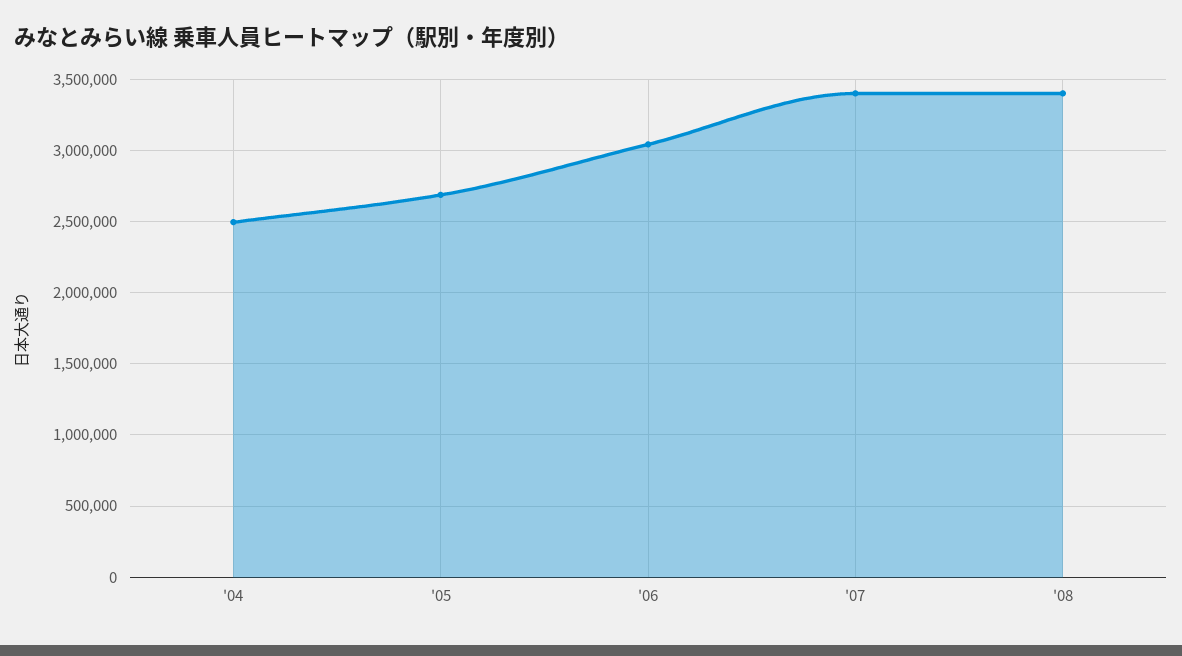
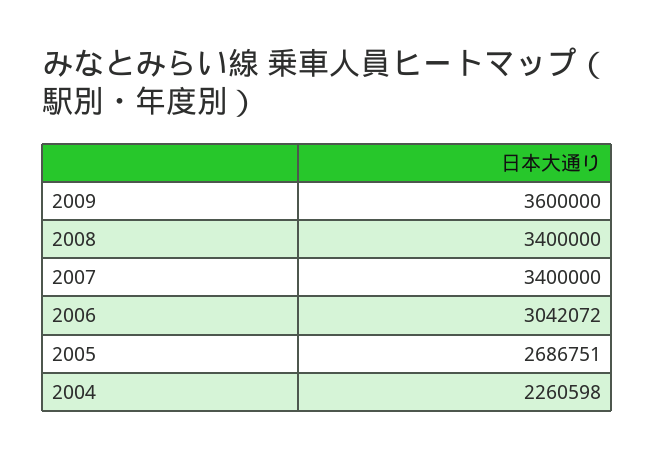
'04: 2500000 -> 2260598
2009: none -> 3600000

